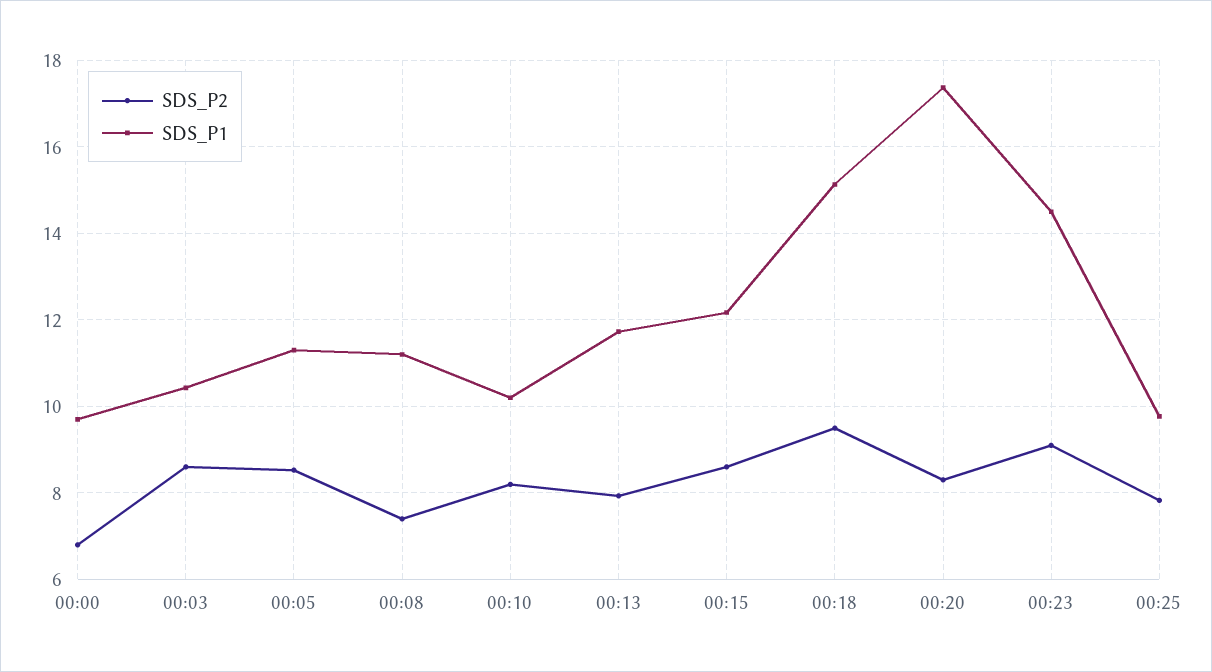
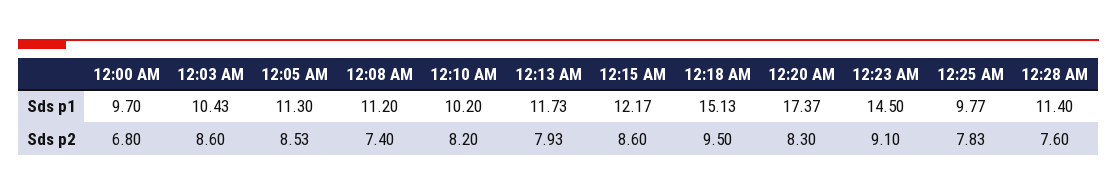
SDS_P1, 12:28 AM: none -> 11.4
SDS_P2, 12:28 AM: none -> 7.6

